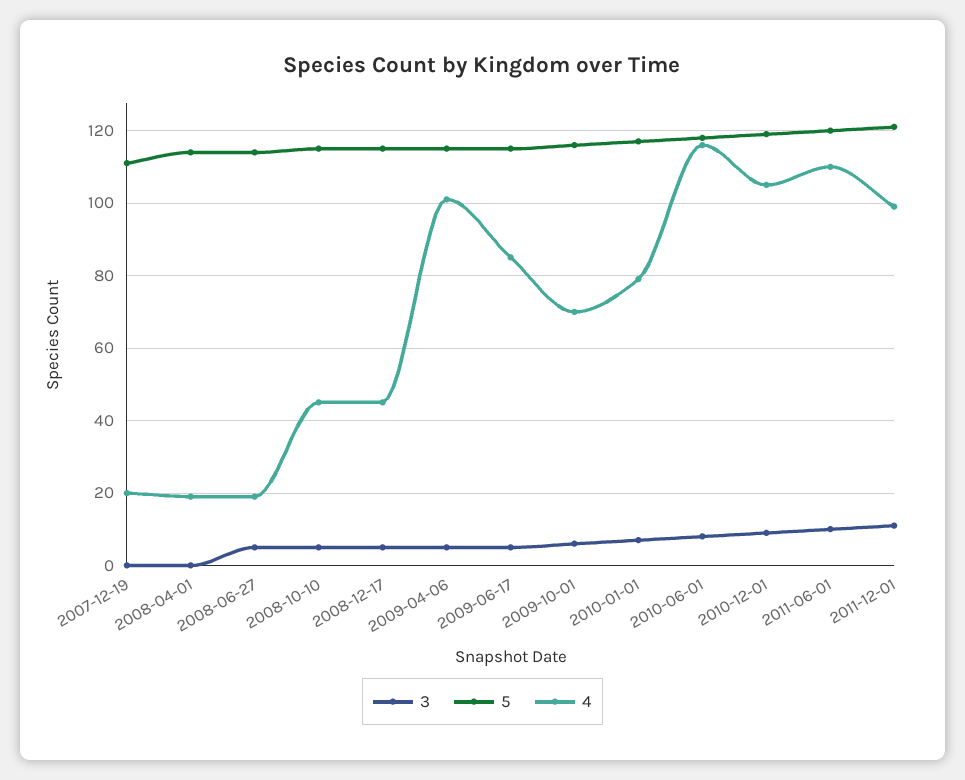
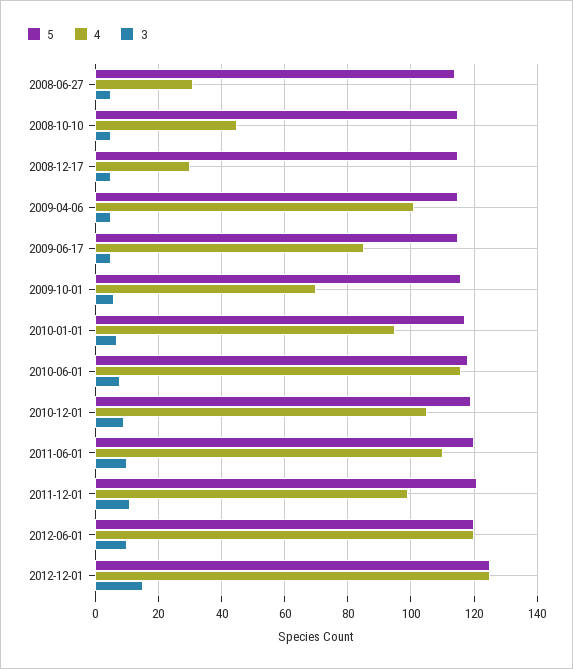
3, 2007-12-19: 0 -> none
5, 2007-12-19: 110 -> none
4, 2007-12-19: 20 -> none
3, 2008-04-01: 0 -> none
5, 2008-04-01: 115 -> none
4, 2008-04-01: 20 -> none
4, 2008-06-27: 20 -> 30
4, 2008-12-17: 45 -> 30
4, 2010-01-01: 80 -> 95
5, 2012-06-01: none -> 120
4, 2012-06-01: none -> 120
3, 2012-06-01: none -> 10
5, 2012-12-01: none -> 125
4, 2012-12-01: none -> 125
3, 2012-12-01: none -> 15

